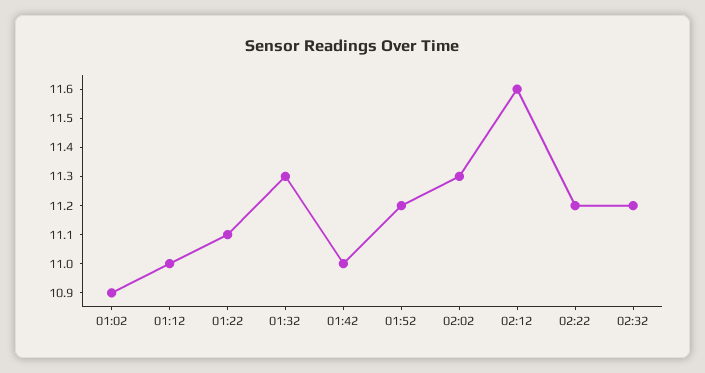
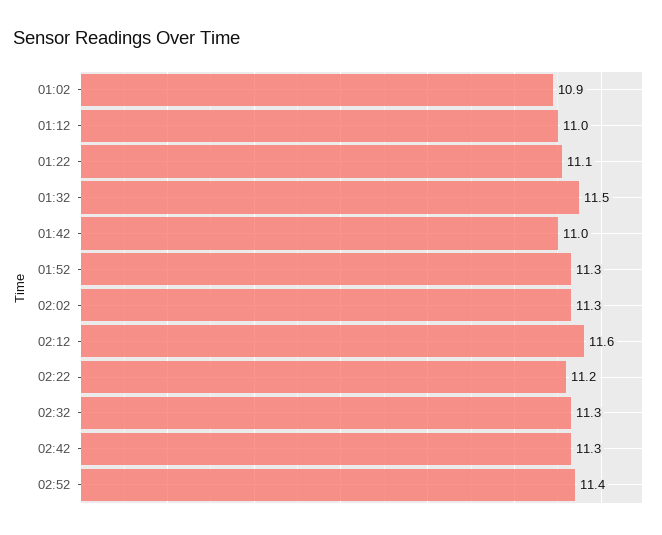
01:32: 11.3 -> 11.5
01:52: 11.2 -> 11.3
02:32: 11.2 -> 11.3
02:42: none -> 11.3
02:52: none -> 11.4

